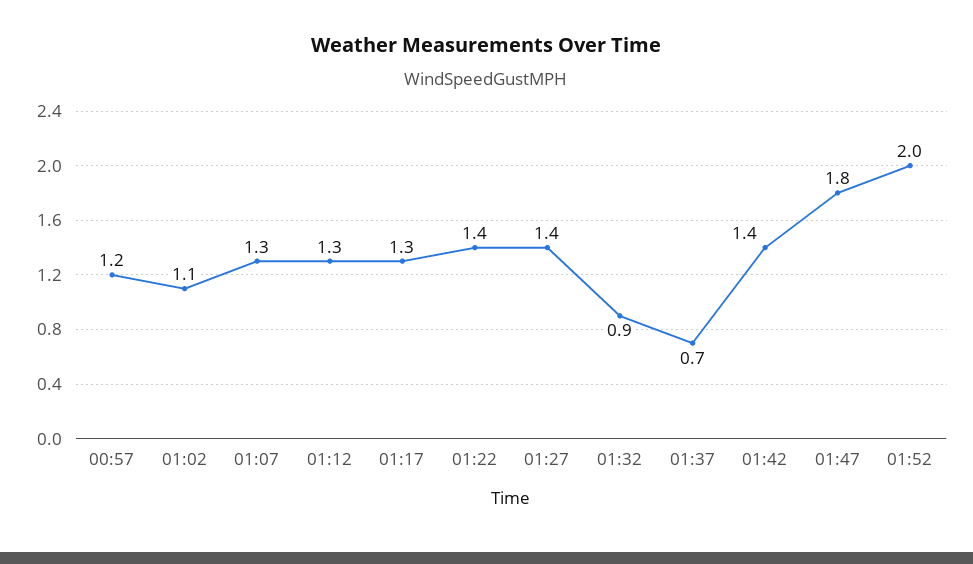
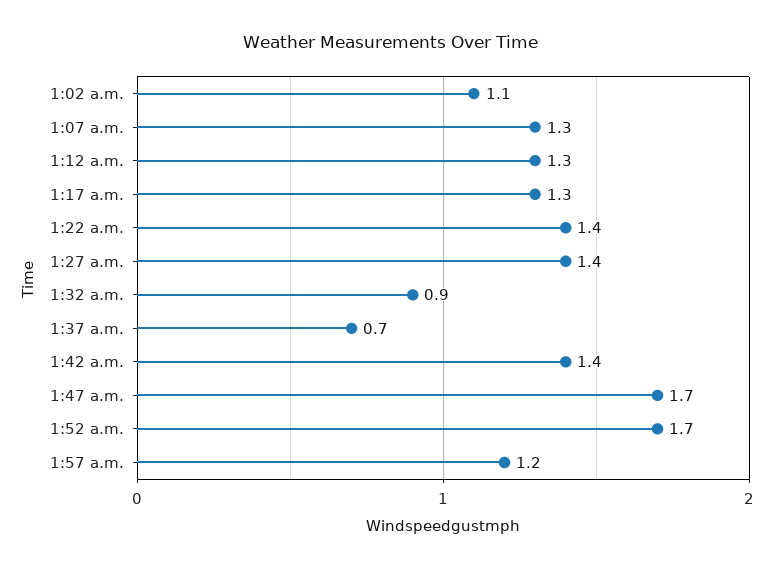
00:57: 1.2 -> none
01:47: 1.8 -> 1.7
01:52: 2 -> 1.7
1:57 a.m.: none -> 1.2

